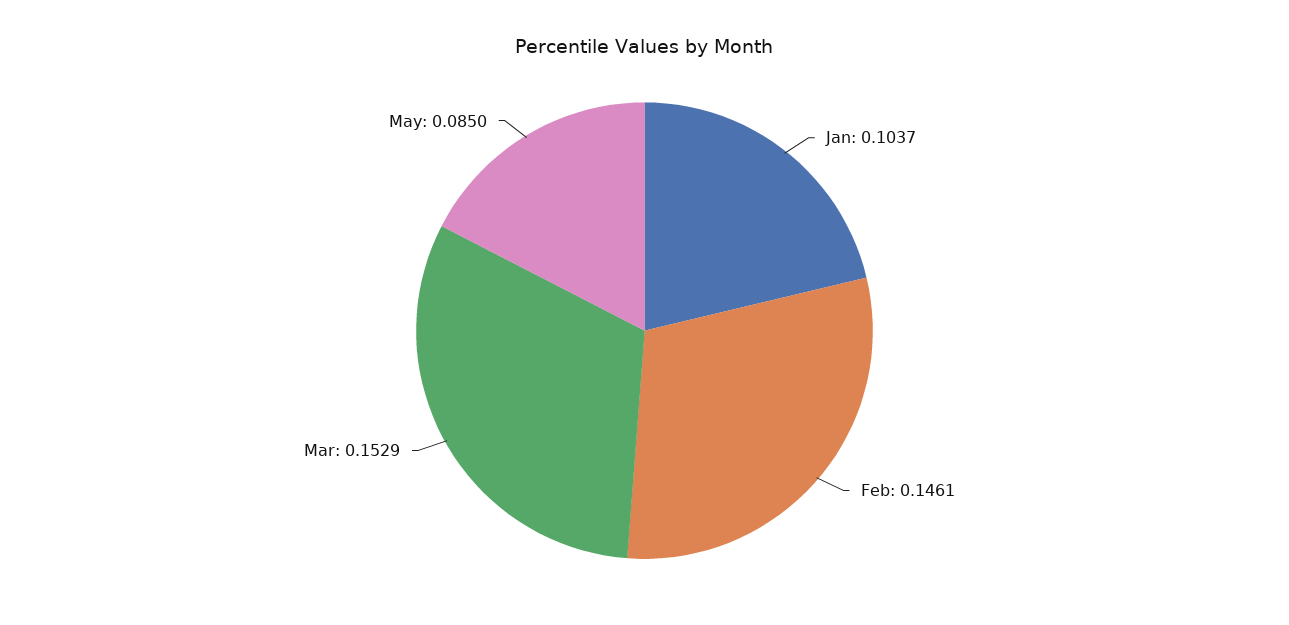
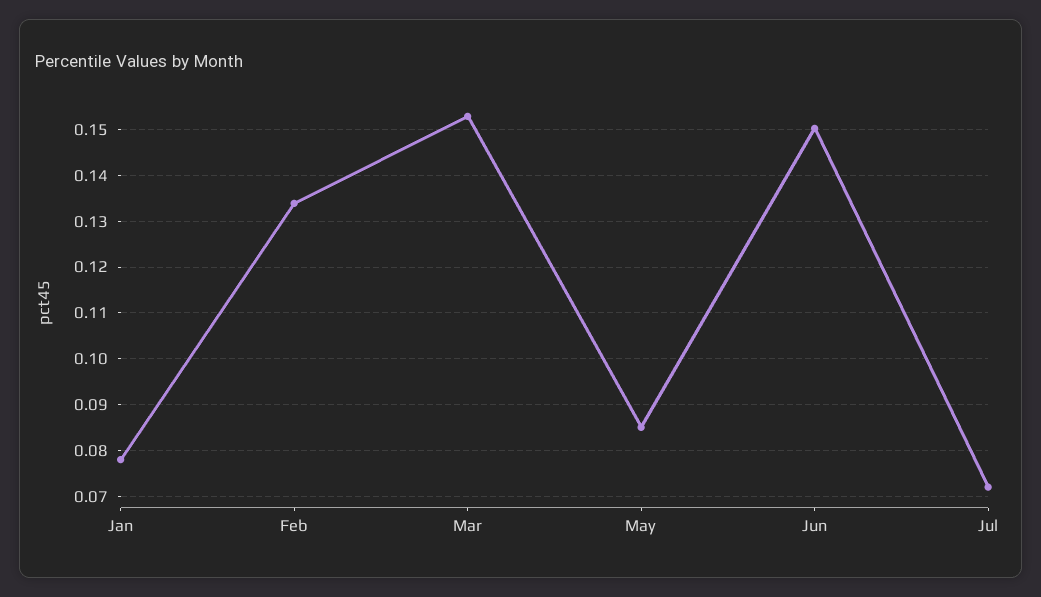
Jan: 0.1037 -> 0.078
Feb: 0.1461 -> 0.134
Jun: none -> 0.15
Jul: none -> 0.072

